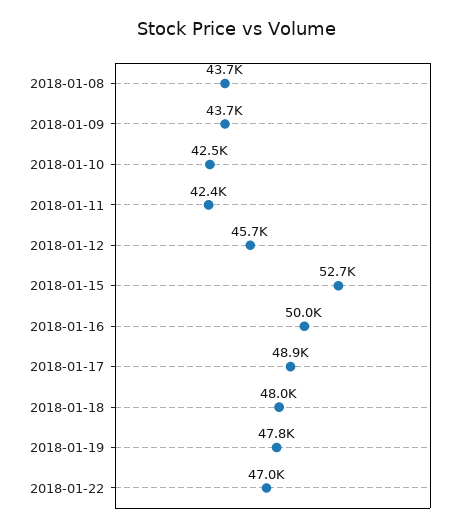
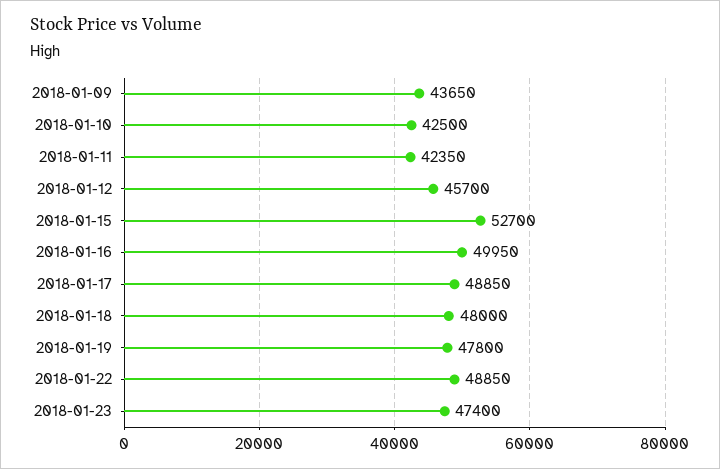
2018-01-08: 43700 -> none
2018-01-22: 47000 -> 48850
2018-01-23: none -> 47400

